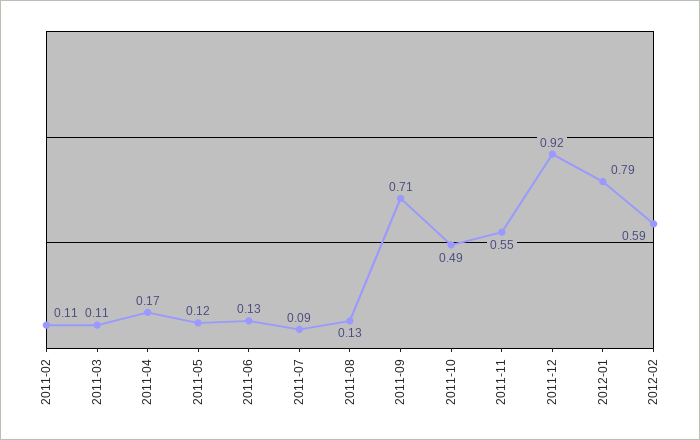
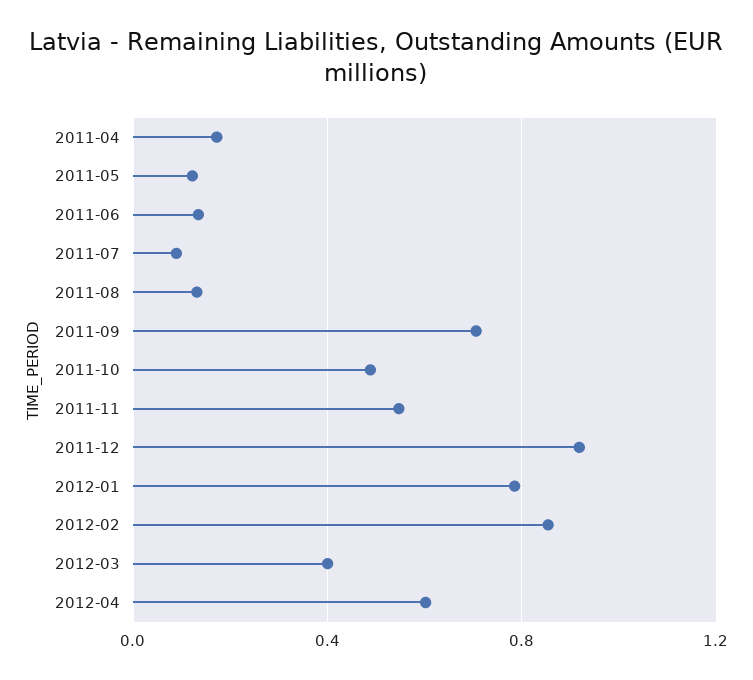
2011-02: 0.11 -> none
2011-03: 0.11 -> none
2012-02: 0.59 -> 0.85
2012-03: none -> 0.4
2012-04: none -> 0.6

